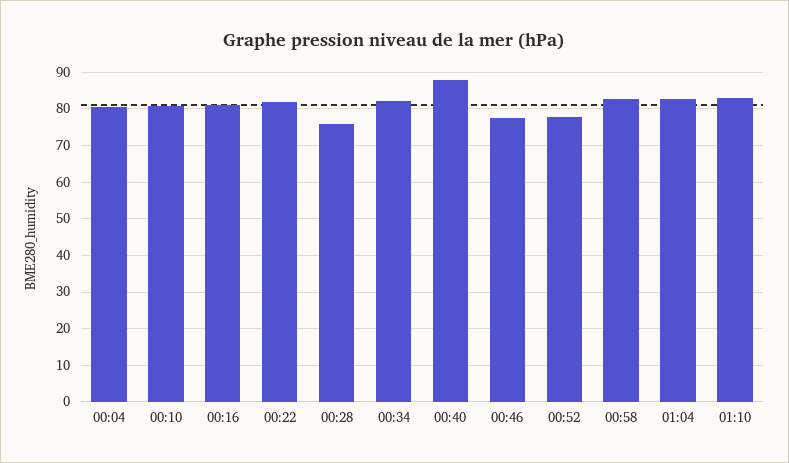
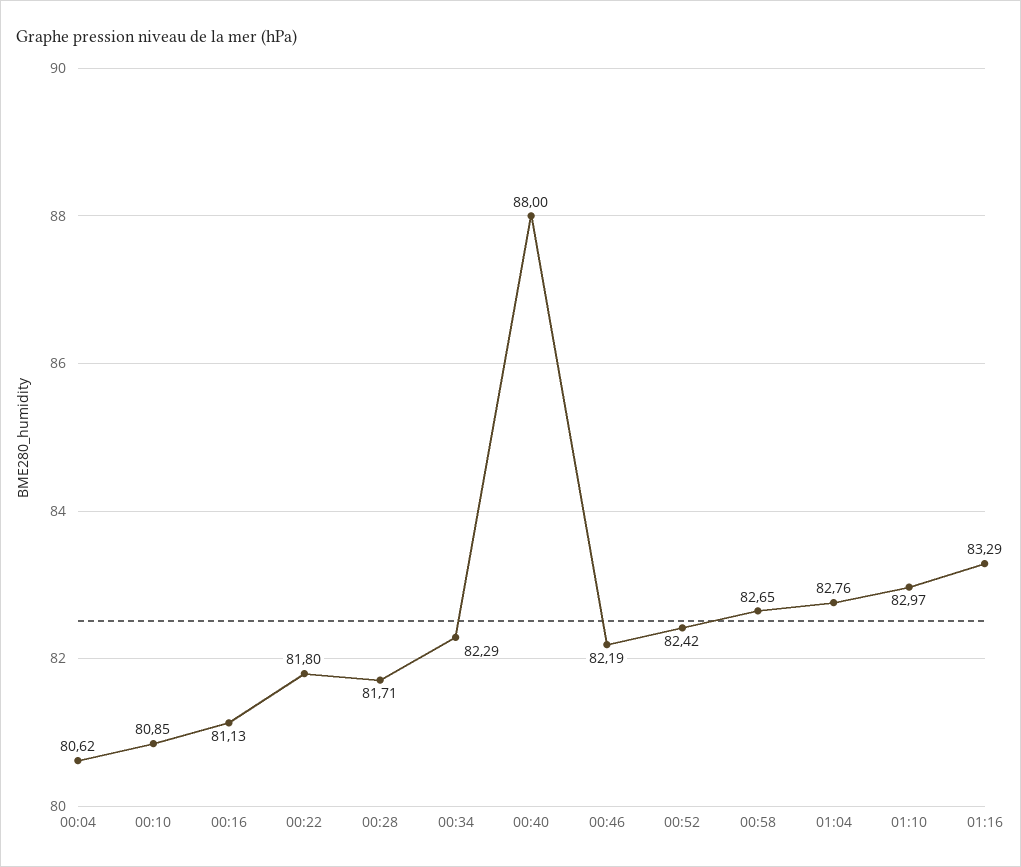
00:28: 76 -> 81.71
00:46: 78 -> 82.19
00:52: 78 -> 82.42
01:16: none -> 83.29

